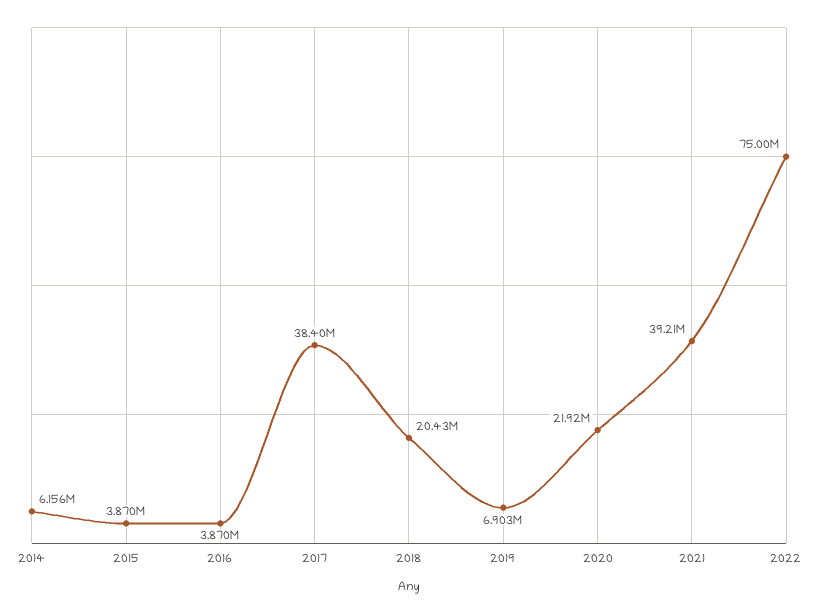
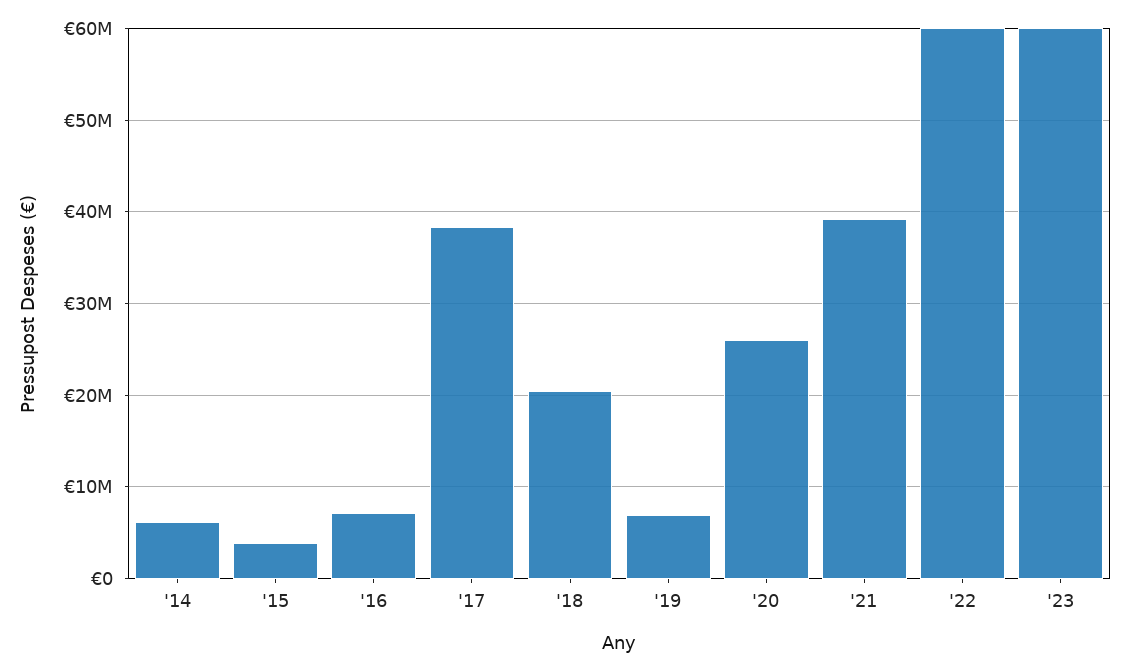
2016: 3870000 -> 7000000
2020: 21920000 -> 26000000
2022: 75000000 -> 60000000
'23: none -> 60000000

